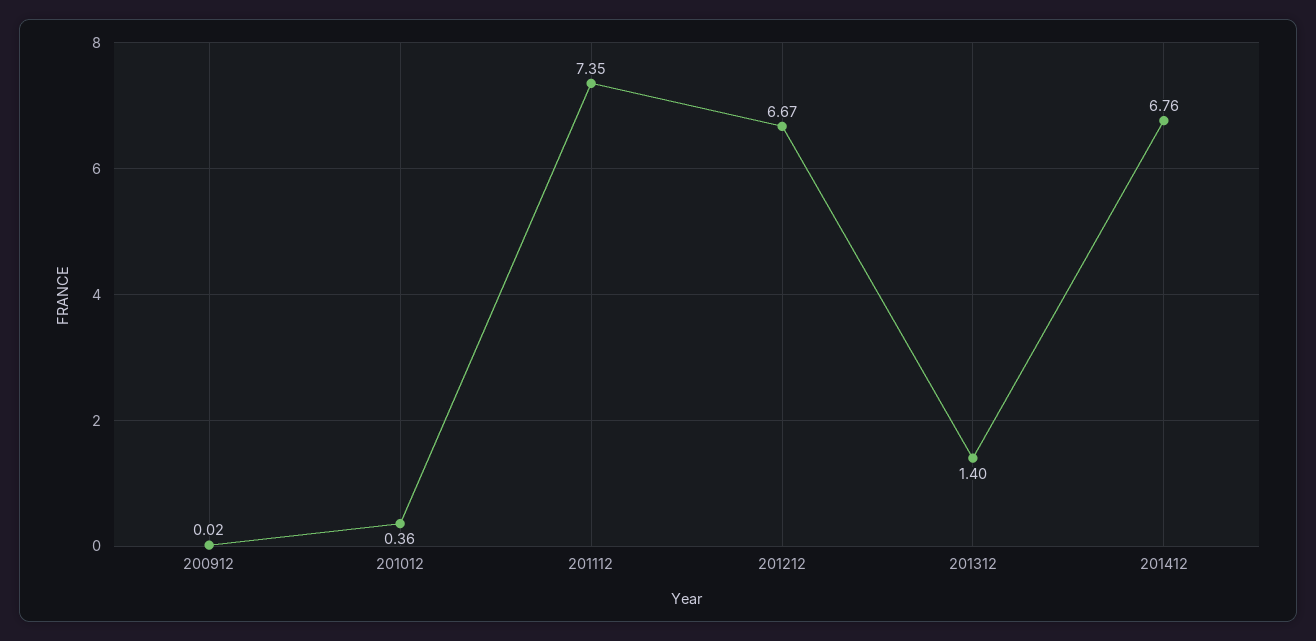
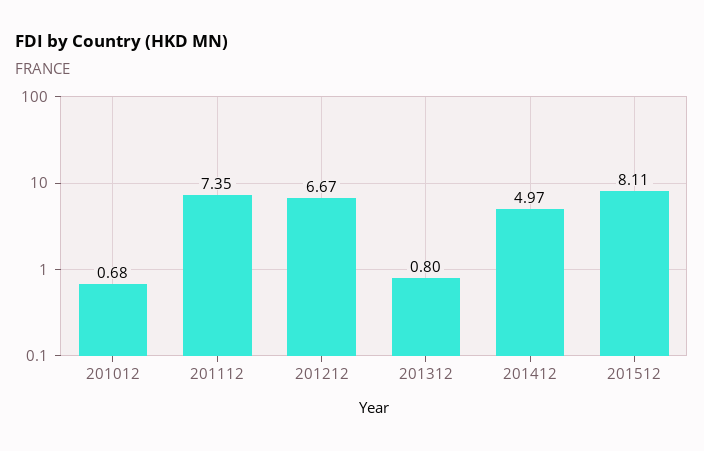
200912: 0.02 -> none
201012: 0.36 -> 0.68
201312: 1.4 -> 0.8
201412: 6.76 -> 4.97
201512: none -> 8.11

